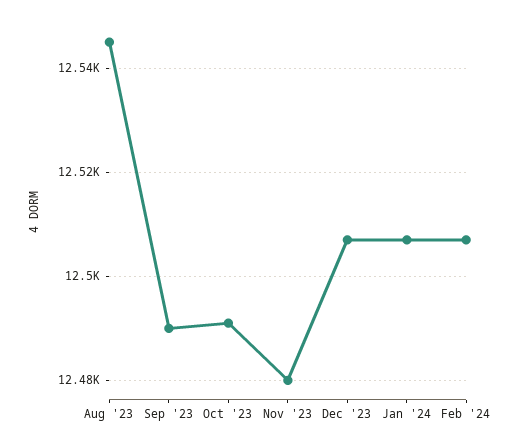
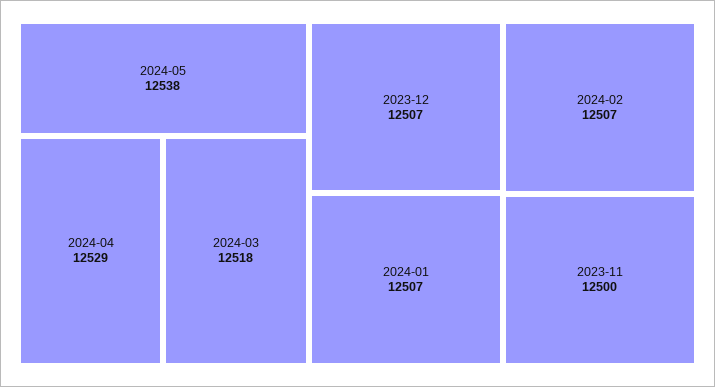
Aug '23: 12545 -> none
Sep '23: 12490 -> none
Oct '23: 12490 -> none
Nov '23: 12480 -> 12500
2024-05: none -> 12538
2024-04: none -> 12529
2024-03: none -> 12518

